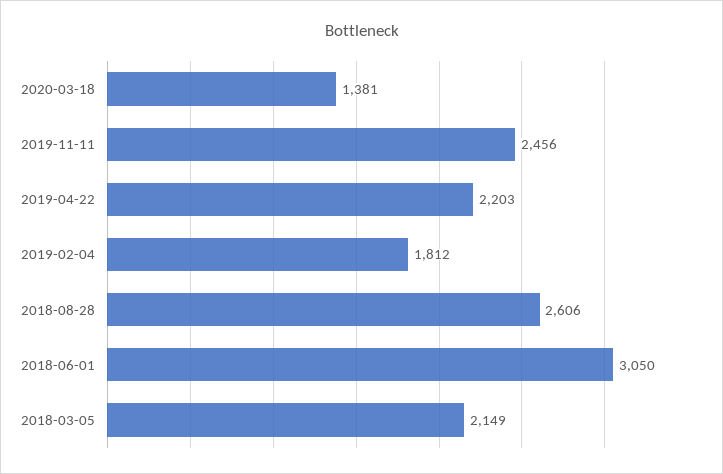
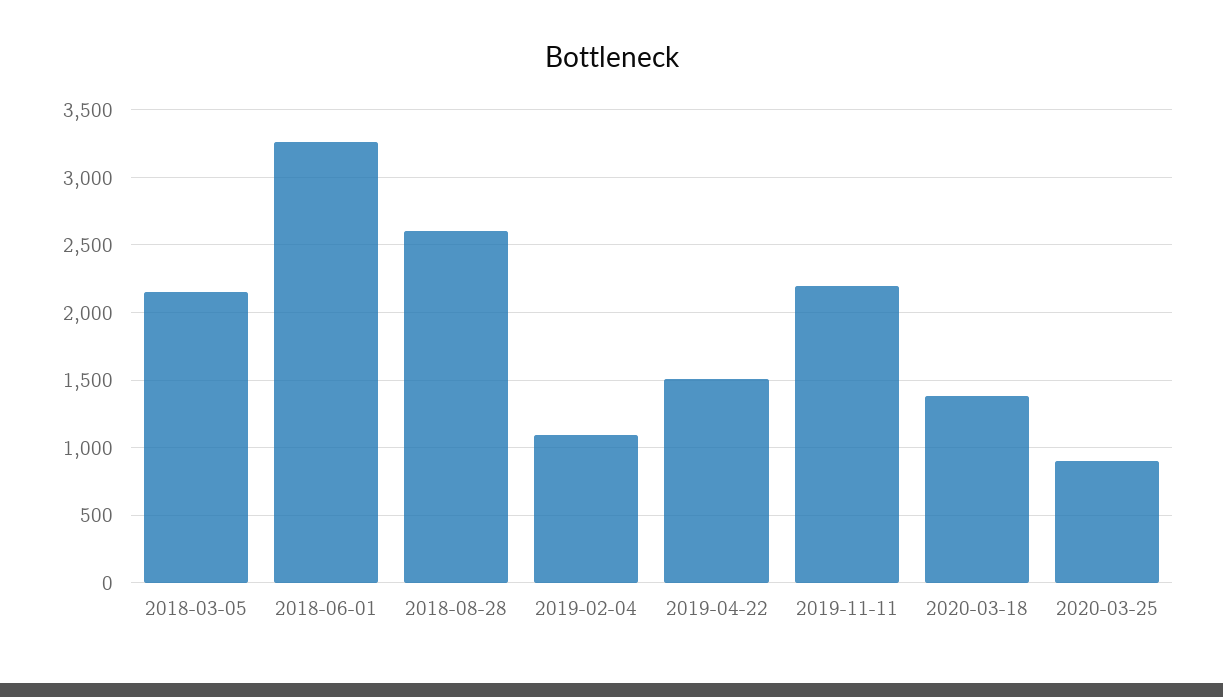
2019-11-11: 2456 -> 2200
2019-04-22: 2203 -> 1500
2019-02-04: 1812 -> 1100
2018-06-01: 3050 -> 3250
2020-03-25: none -> 900

